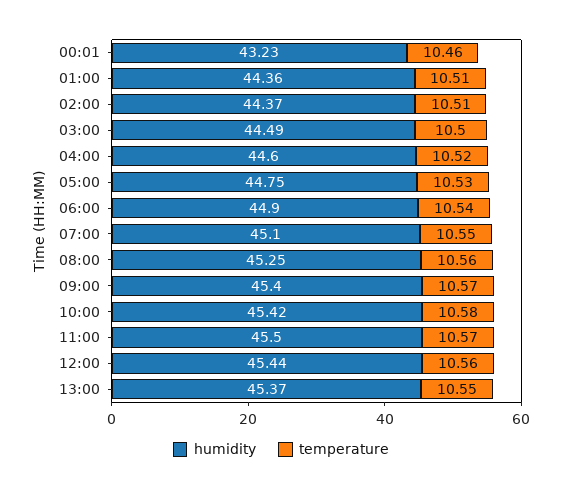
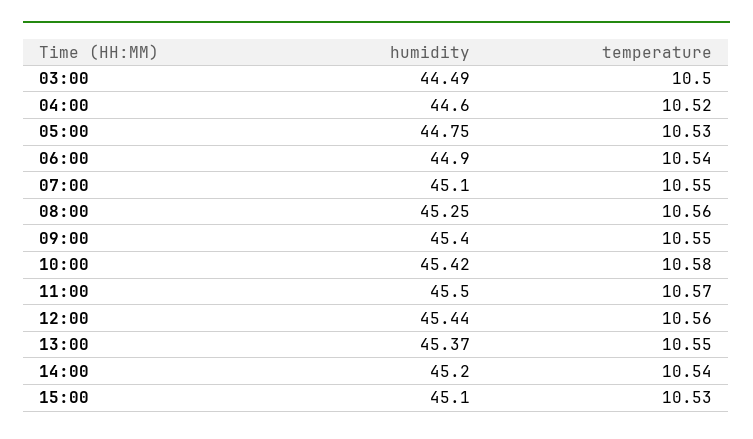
humidity, 00:01: 43.23 -> none
temperature, 00:01: 10.46 -> none
humidity, 01:00: 44.36 -> none
temperature, 01:00: 10.51 -> none
humidity, 02:00: 44.37 -> none
temperature, 02:00: 10.51 -> none
temperature, 09:00: 10.57 -> 10.55
humidity, 14:00: none -> 45.2
temperature, 14:00: none -> 10.54
humidity, 15:00: none -> 45.1
temperature, 15:00: none -> 10.53

